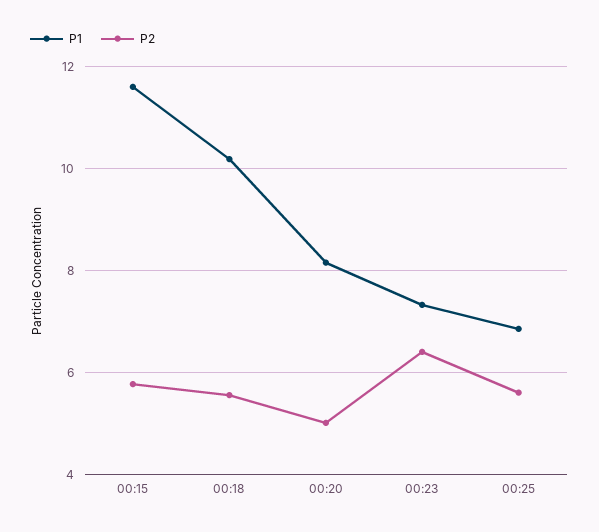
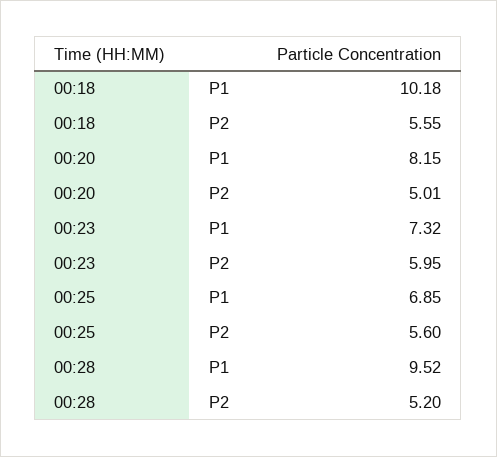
P1, 00:15: 11.6 -> none
P2, 00:15: 5.8 -> none
P2, 00:23: 6.4 -> 5.95
P1, 00:28: none -> 9.52
P2, 00:28: none -> 5.2

